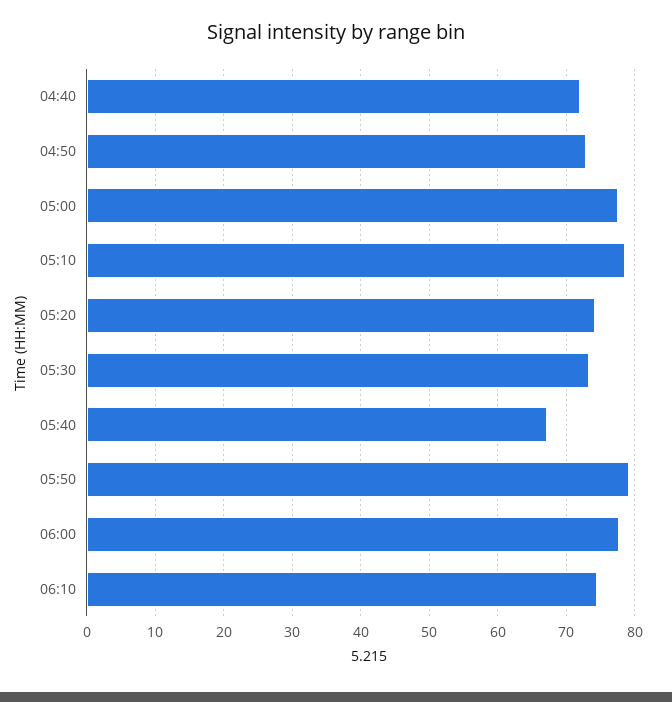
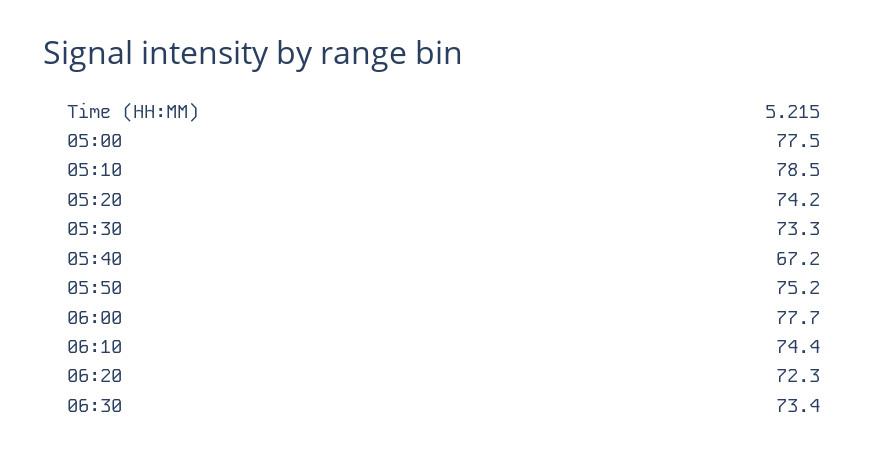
04:40: 72 -> none
04:50: 73 -> none
05:50: 79 -> 75.2
06:20: none -> 72.3
06:30: none -> 73.4

